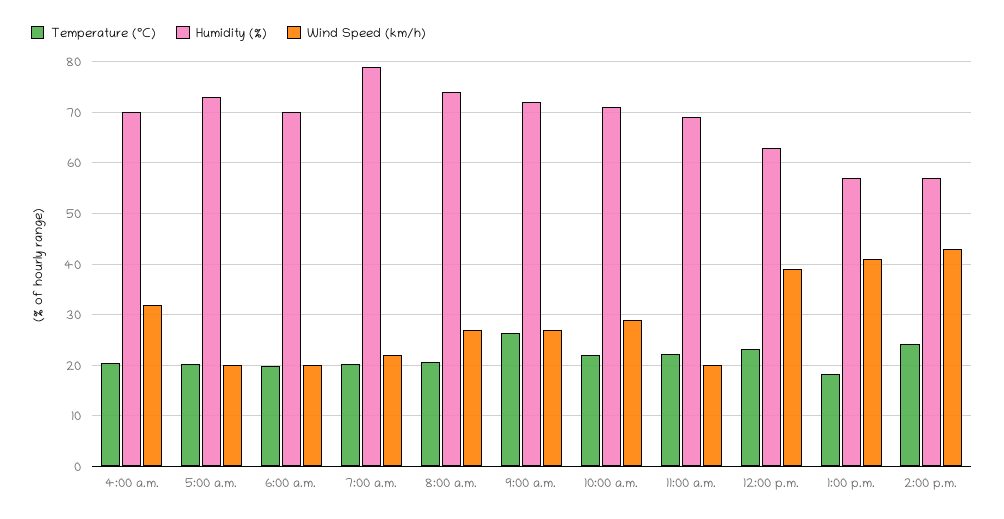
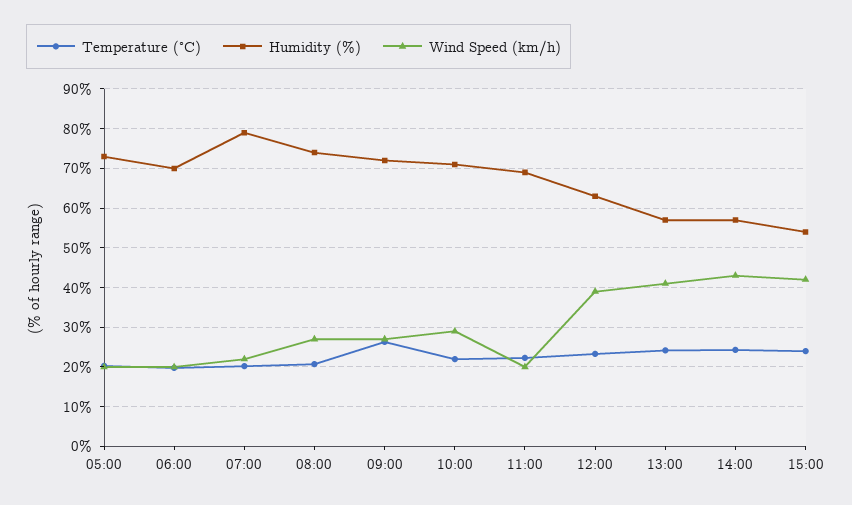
Temperature (°C), 4:00 a.m.: 20 -> none
Humidity (%), 4:00 a.m.: 70 -> none
Wind Speed (km/h), 4:00 a.m.: 32 -> none
Temperature (°C), 1:00 p.m.: 18 -> 24
Temperature (°C), 15:00: none -> 24
Humidity (%), 15:00: none -> 54
Wind Speed (km/h), 15:00: none -> 42

